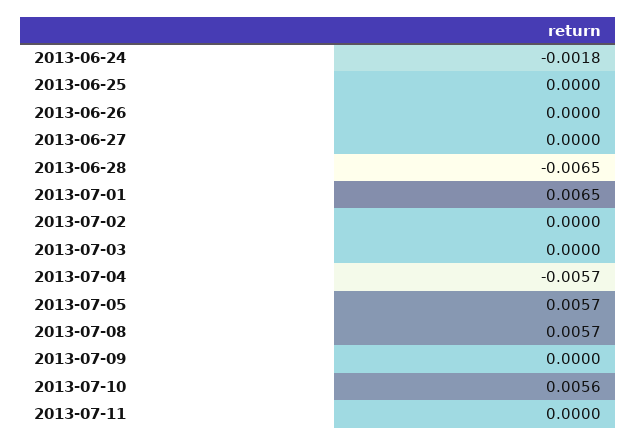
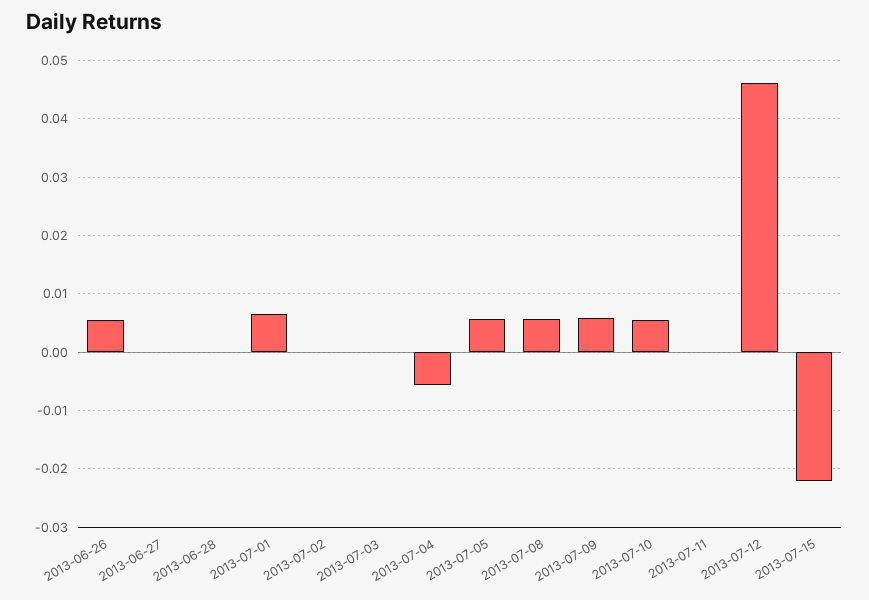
2013-06-24: -0.0018 -> none
2013-06-25: 0 -> none
2013-06-26: 0 -> 0.006
2013-06-28: -0.0065 -> 0
2013-07-09: 0 -> 0.006
2013-07-12: none -> 0.046
2013-07-15: none -> -0.022

